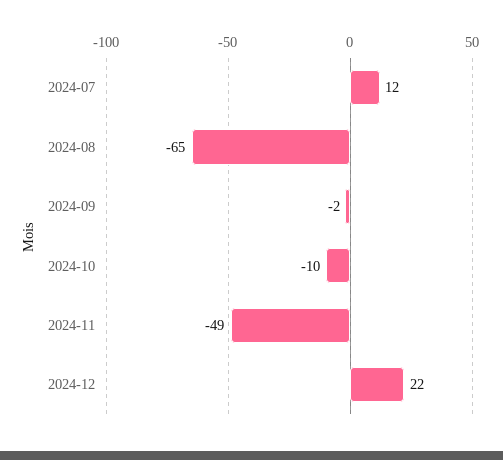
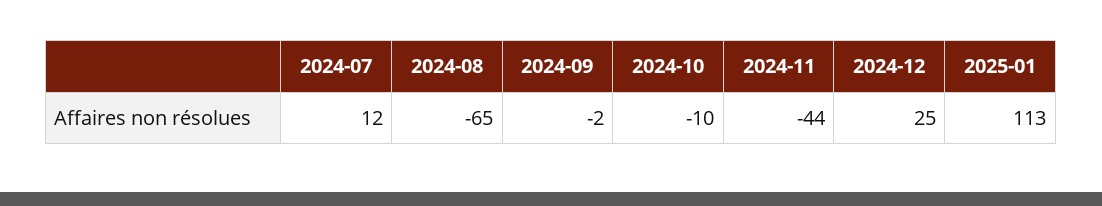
2024-11: -49 -> -44
2024-12: 22 -> 25
2025-01: none -> 113

